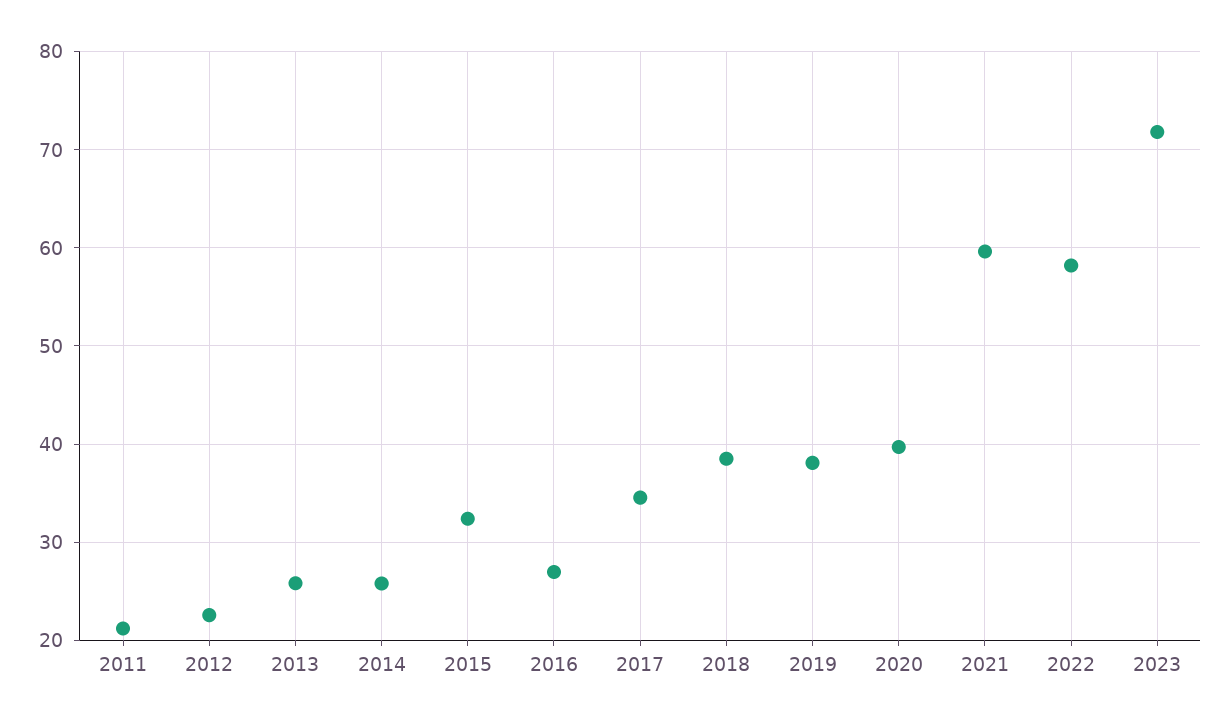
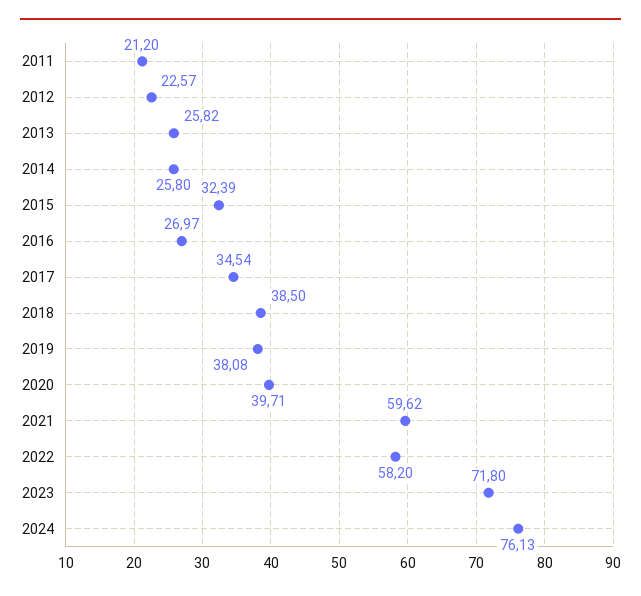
2024: none -> 76.13

